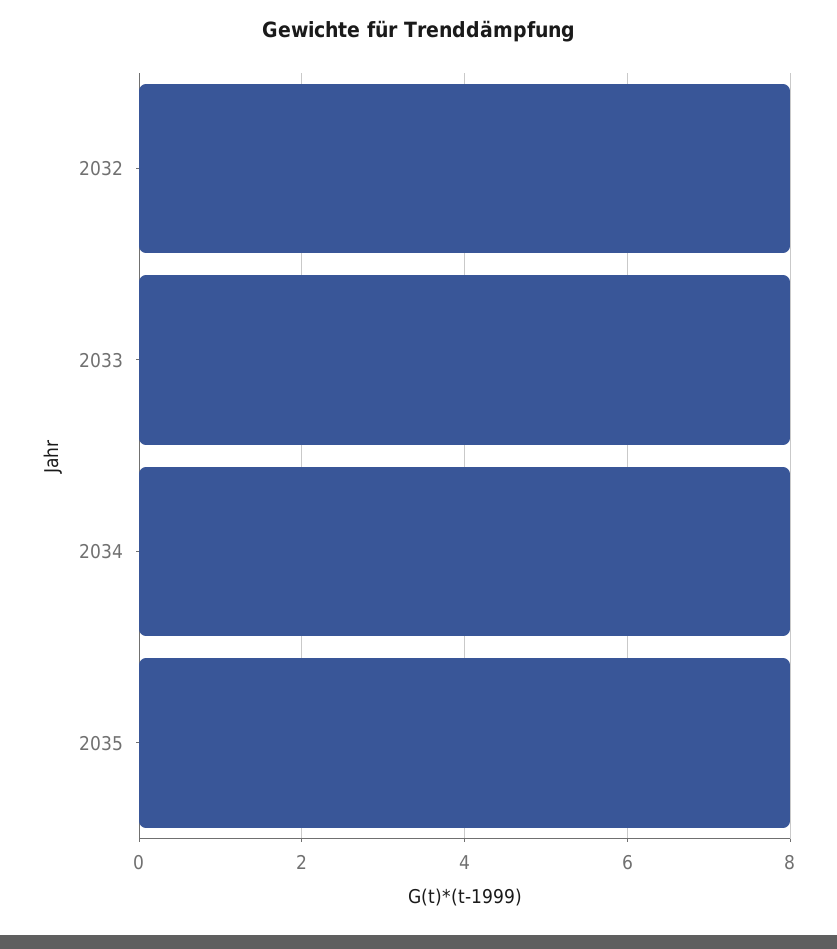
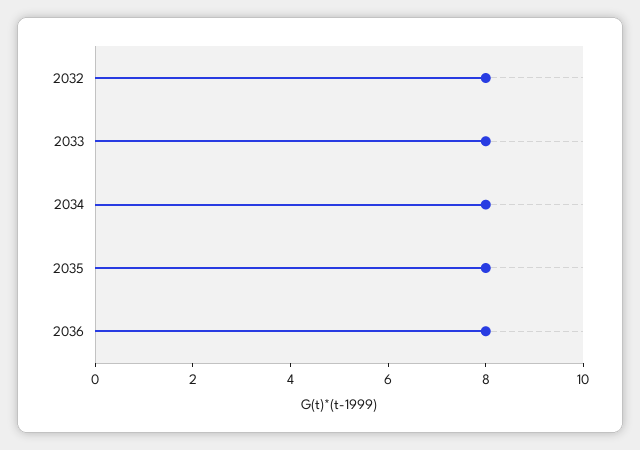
2036: none -> 8

